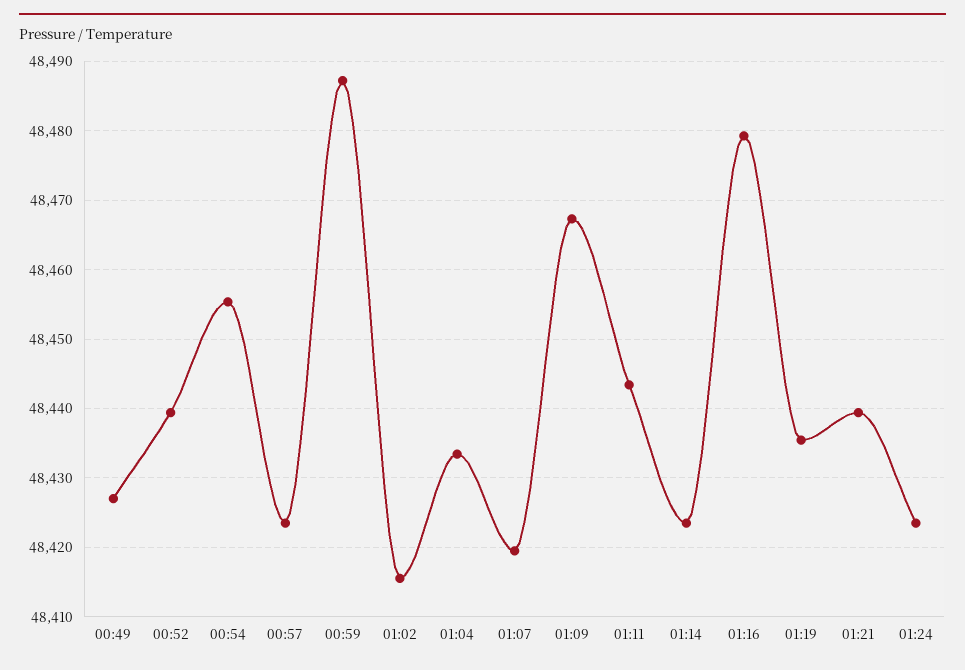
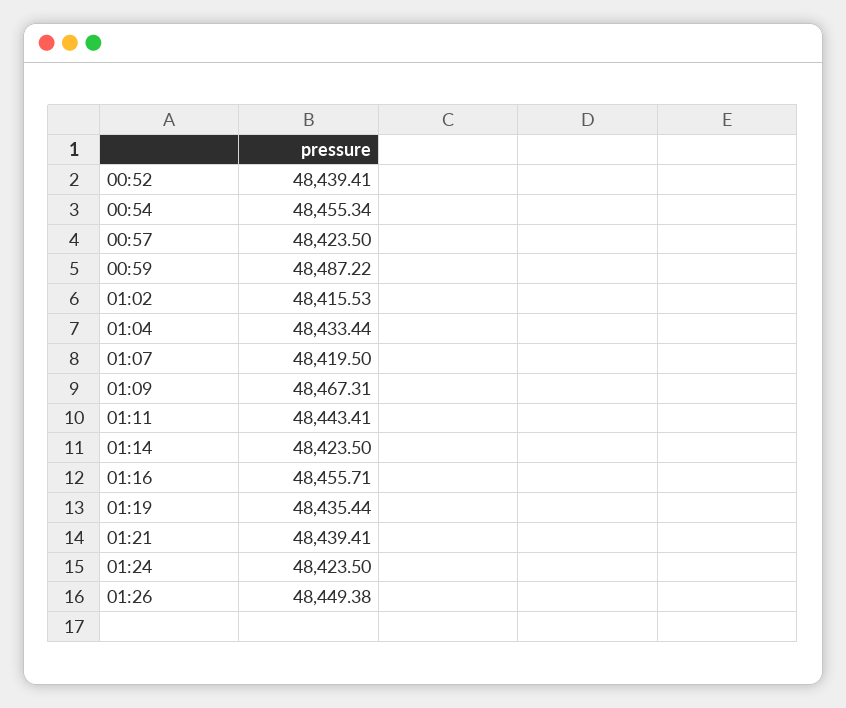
00:49: 48427 -> none
01:16: 48479 -> 48455.71
01:26: none -> 48449.38

